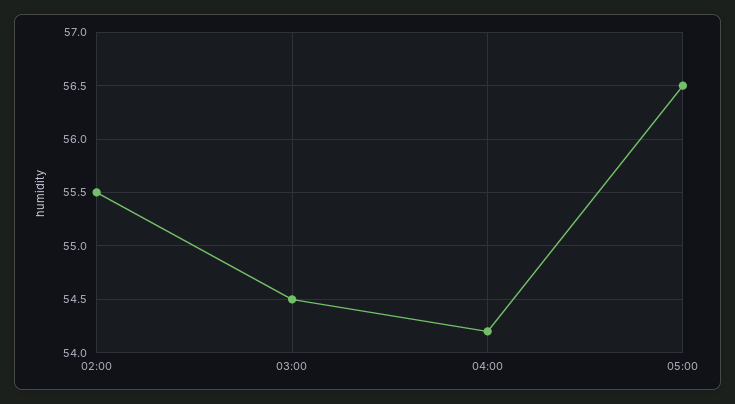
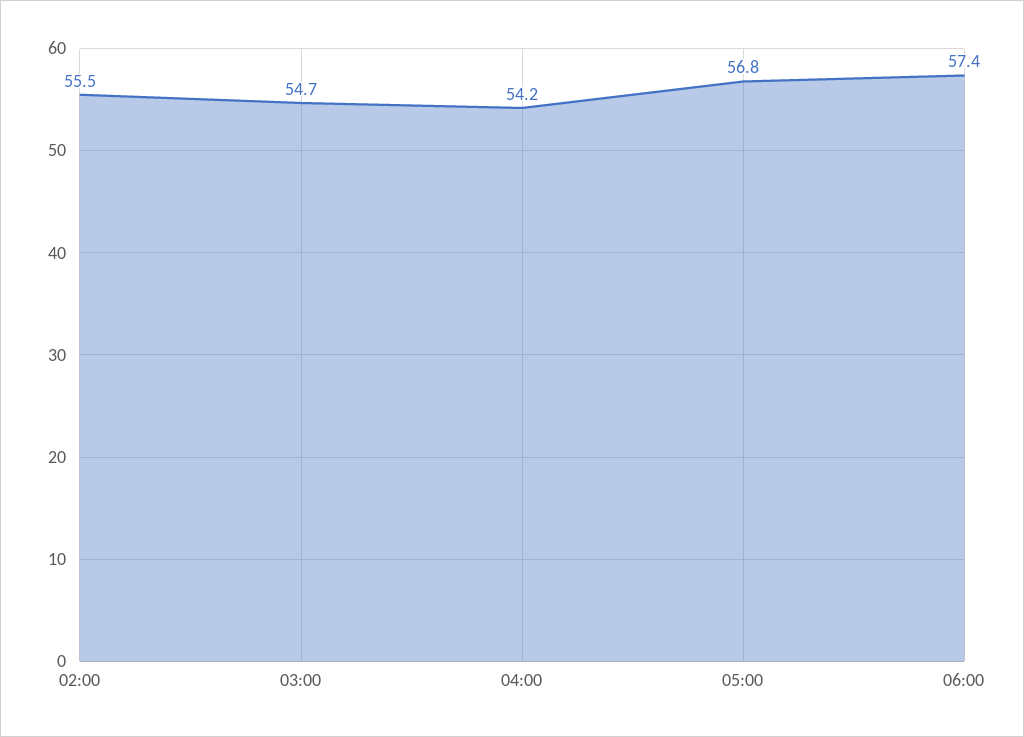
03:00: 54.5 -> 54.7
05:00: 56.5 -> 56.8
06:00: none -> 57.4

